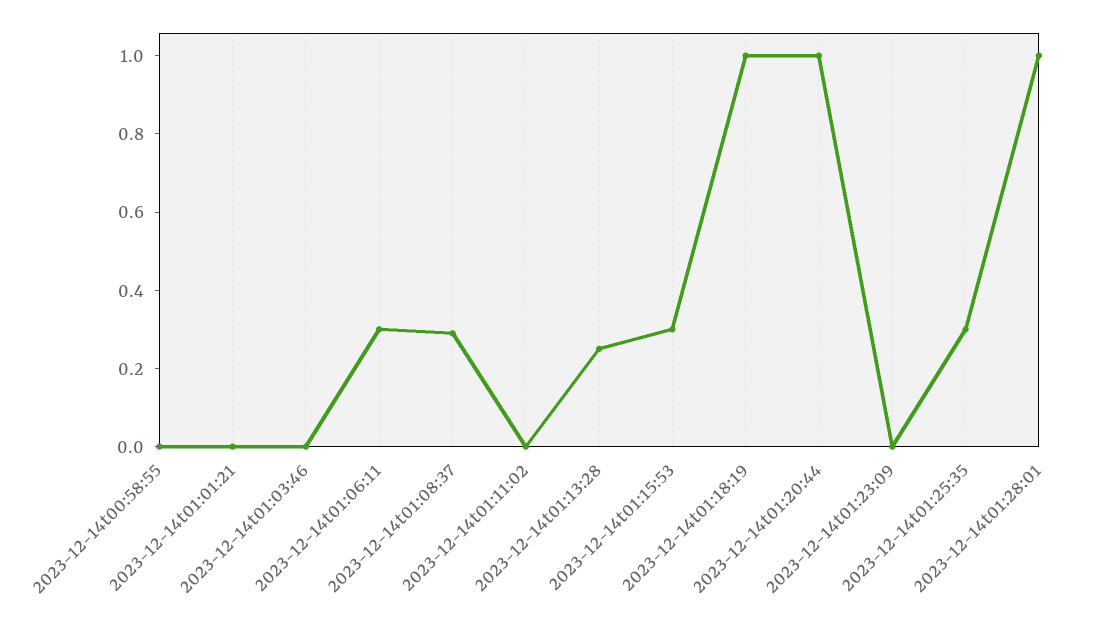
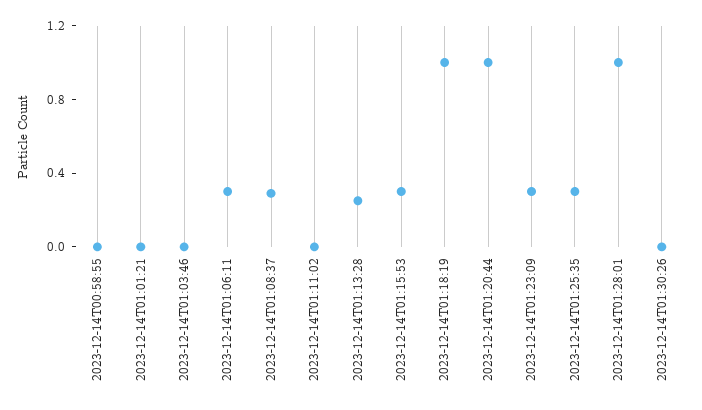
2023-12-14t01:23:09: 0 -> 0.3
2023-12-14T01:30:26: none -> 0

